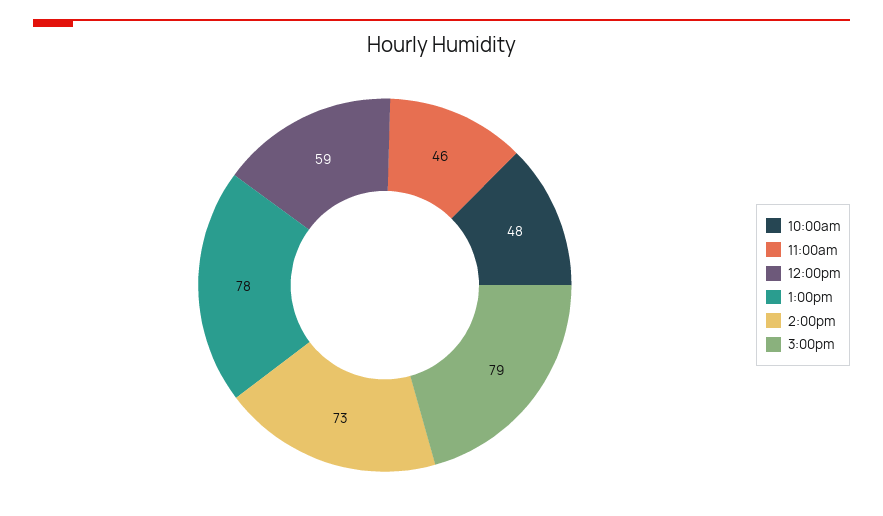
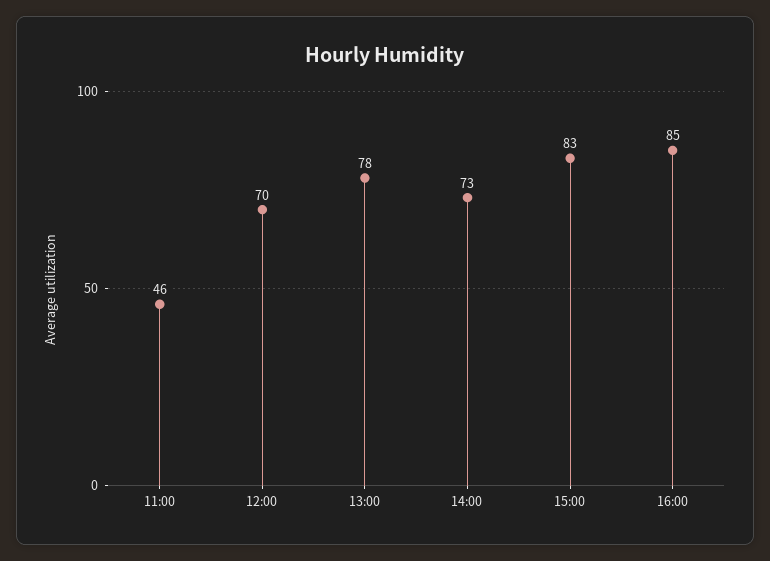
10:00am: 48 -> none
12:00pm: 59 -> 70
3:00pm: 79 -> 83
16:00: none -> 85

